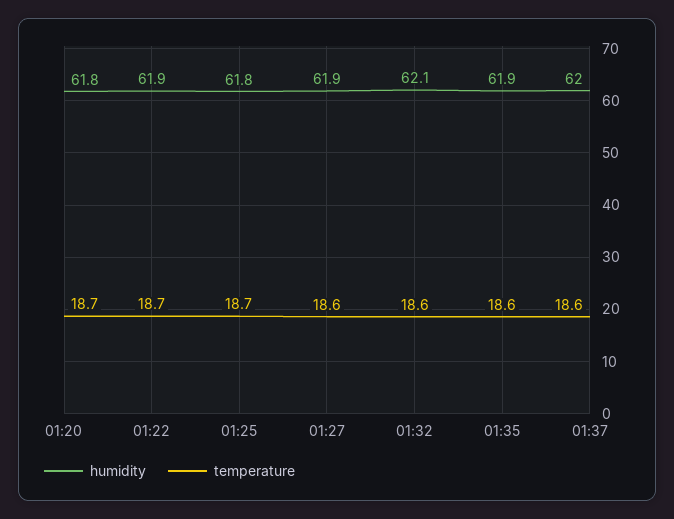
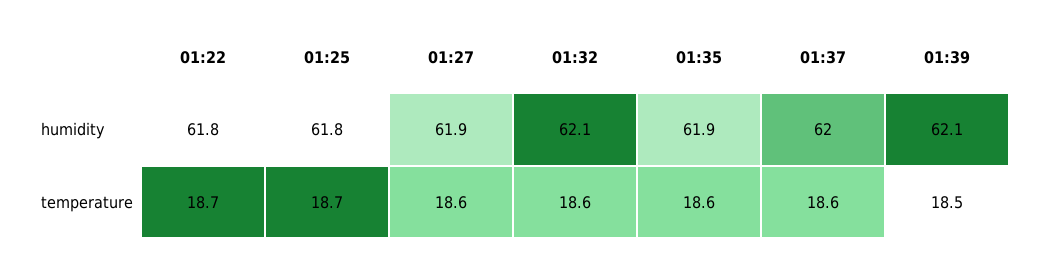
humidity, 01:20: 61.8 -> none
temperature, 01:20: 18.7 -> none
humidity, 01:22: 61.9 -> 61.8
humidity, 01:39: none -> 62.1
temperature, 01:39: none -> 18.5

